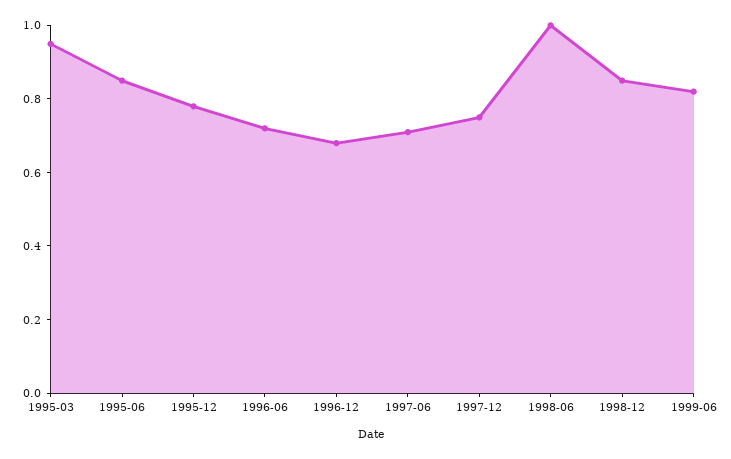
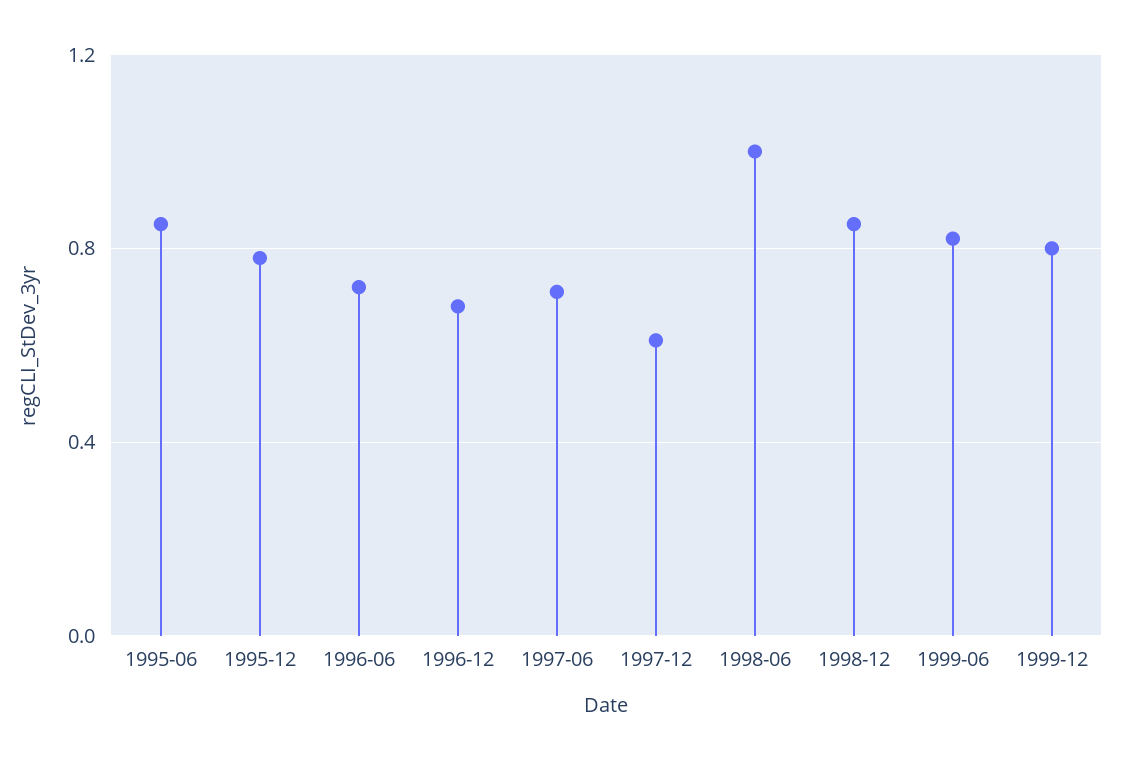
1995-03: 0.95 -> none
1997-12: 0.75 -> 0.6
1999-12: none -> 0.8

